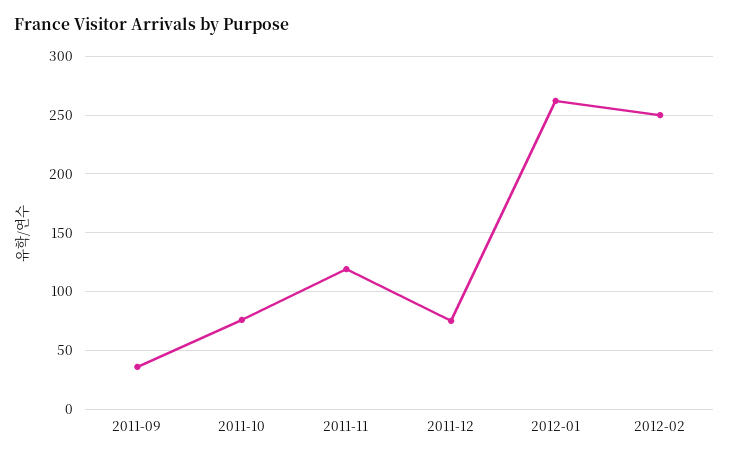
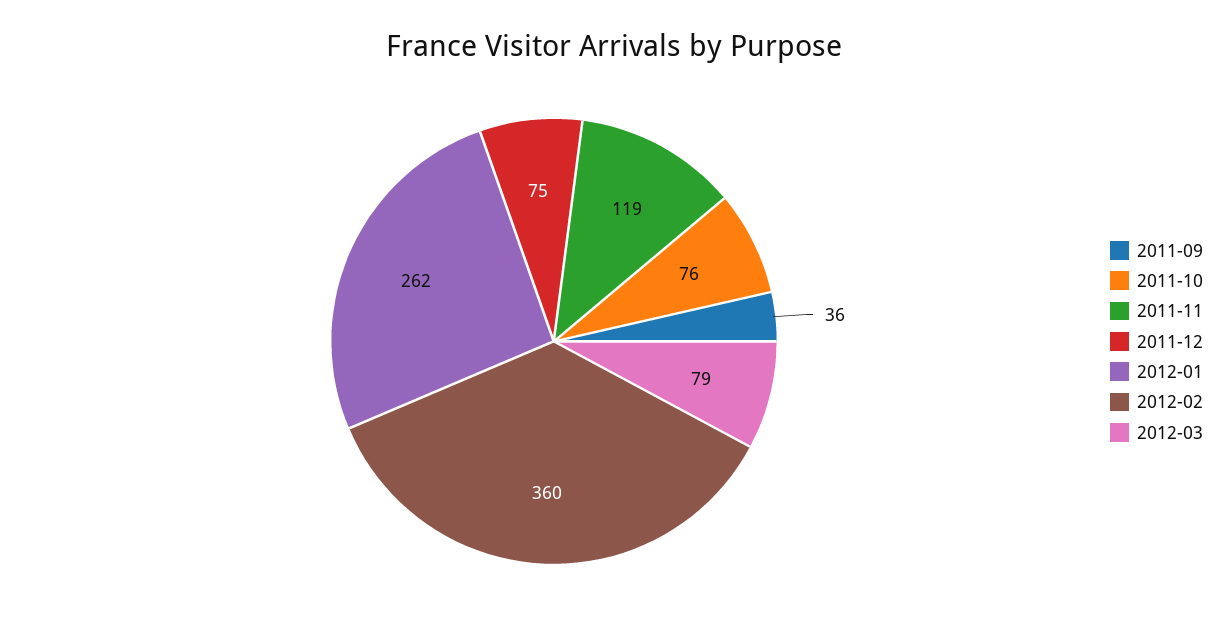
2012-02: 250 -> 360
2012-03: none -> 79

